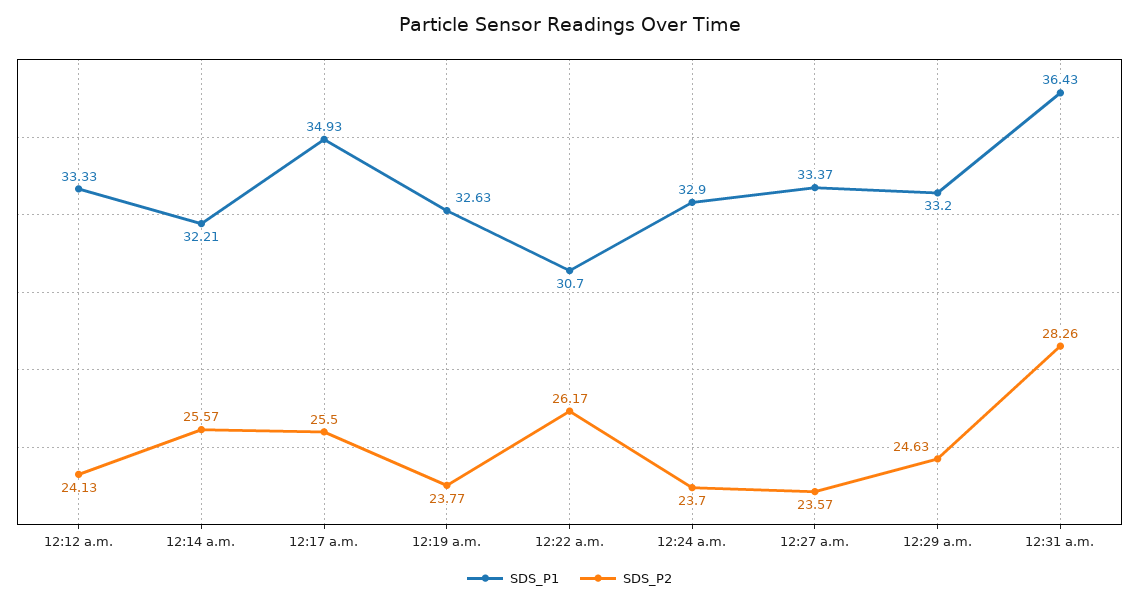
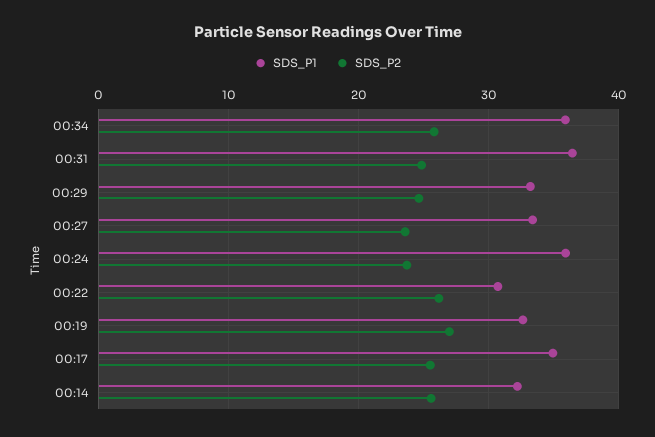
SDS_P1, 12:12 a.m.: 33.33 -> none
SDS_P2, 12:12 a.m.: 24.13 -> none
SDS_P2, 12:19 a.m.: 23.77 -> 27
SDS_P1, 12:24 a.m.: 32.9 -> 36
SDS_P2, 12:31 a.m.: 28.26 -> 25
SDS_P1, 00:34: none -> 36
SDS_P2, 00:34: none -> 26

